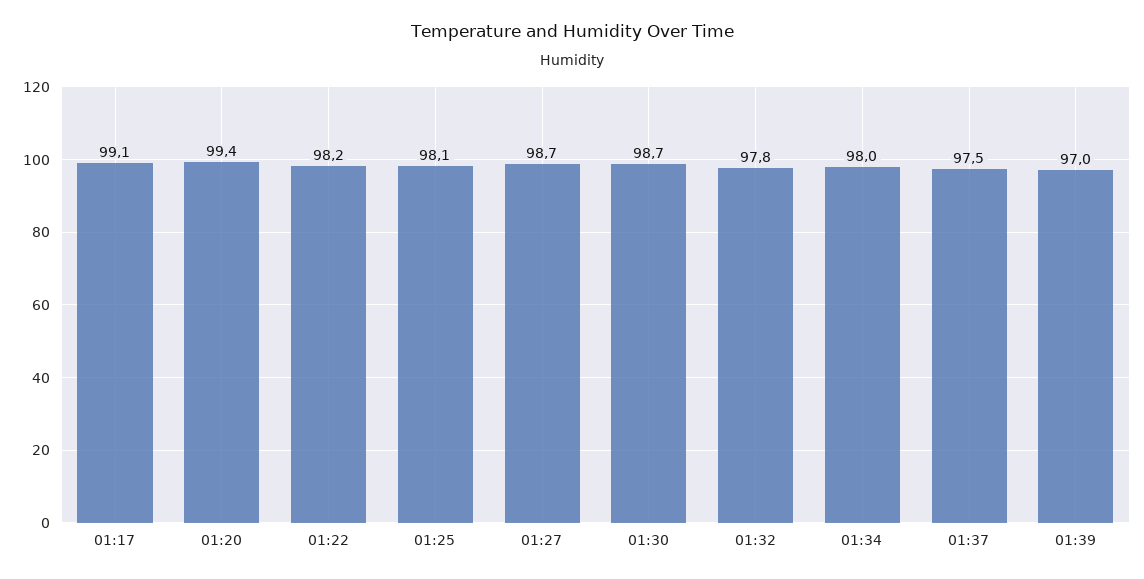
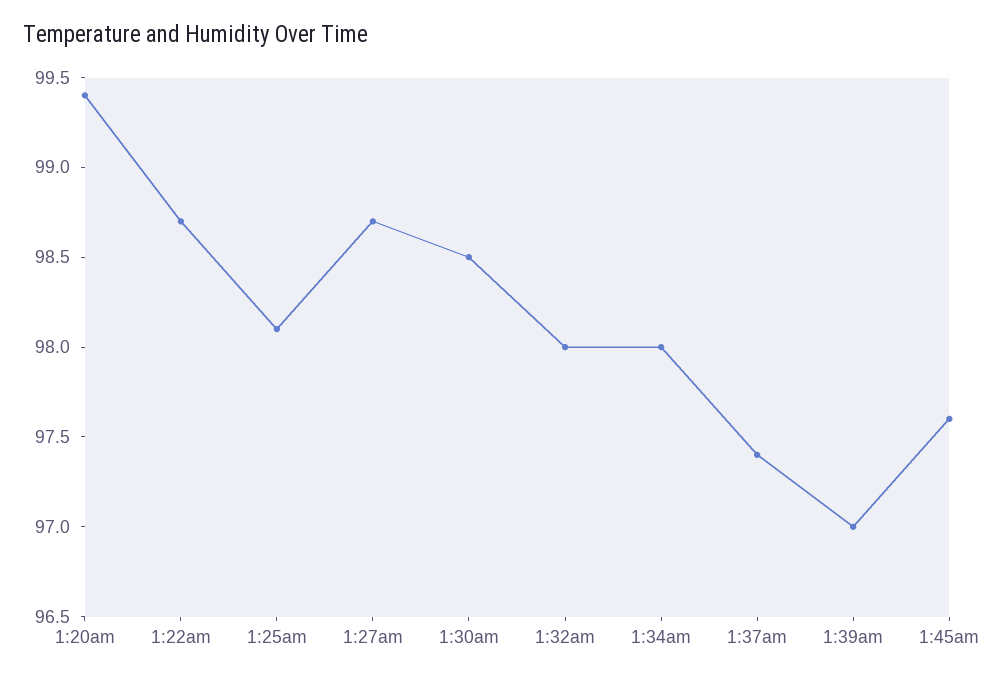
01:17: 99.1 -> none
01:22: 98.2 -> 98.7
01:30: 98.7 -> 98.5
01:32: 97.8 -> 98
01:37: 97.5 -> 97.4
1:45am: none -> 97.6

